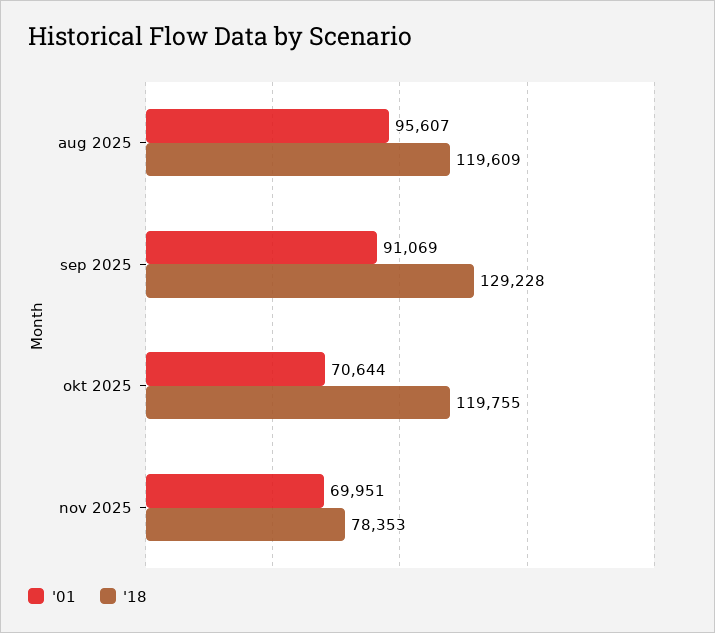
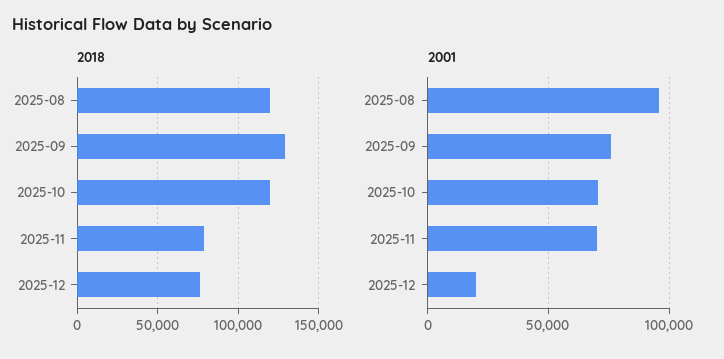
'01, sep 2025: 91069 -> 75000
'18, 2025-12: none -> 75000
'01, 2025-12: none -> 20000

